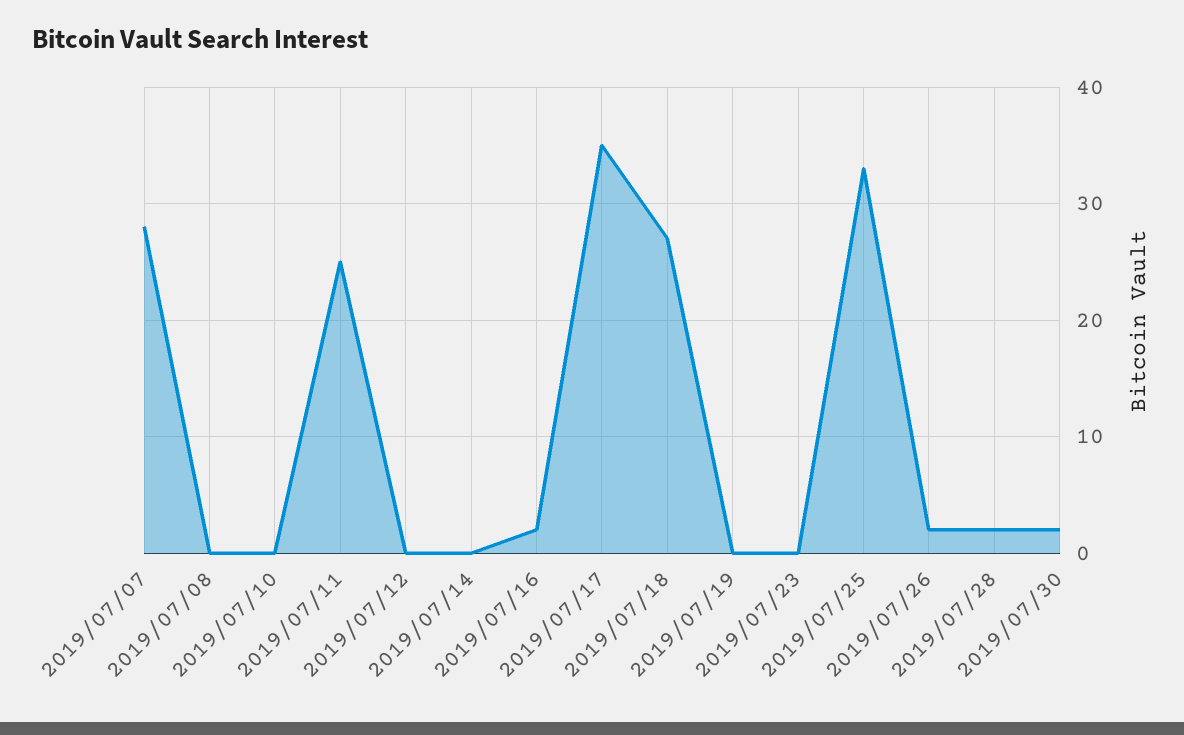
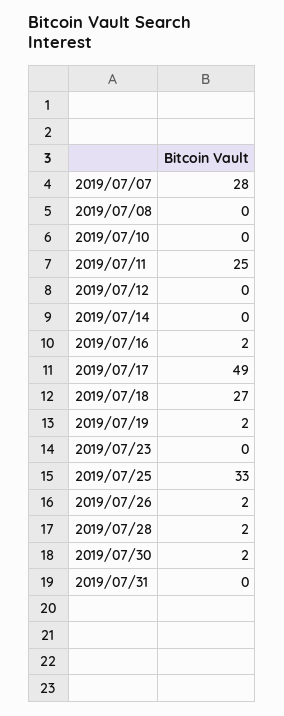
2019/07/17: 35 -> 49
2019/07/19: 0 -> 2
2019/07/31: none -> 0

